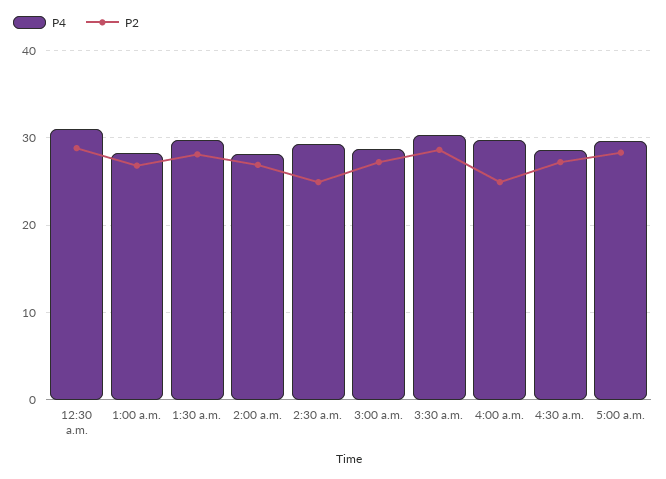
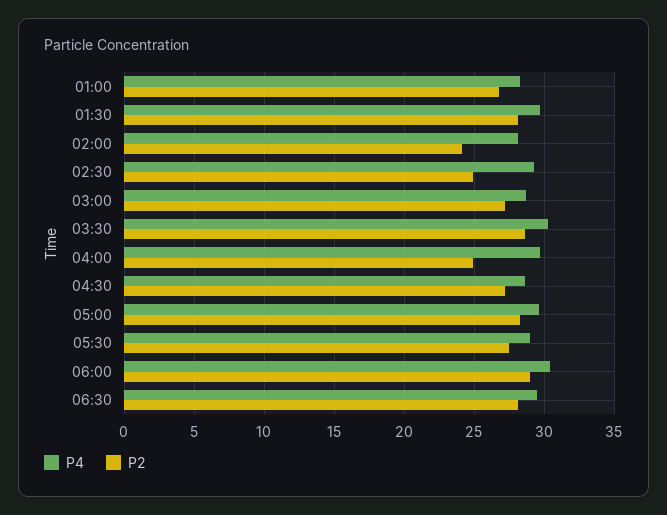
P4, 12:30 a.m.: 31 -> none
P2, 12:30 a.m.: 29 -> none
P2, 2:00 a.m.: 27 -> 24
P4, 05:30: none -> 29
P2, 05:30: none -> 27.5
P4, 06:00: none -> 30.5
P2, 06:00: none -> 29
P4, 06:30: none -> 29.5
P2, 06:30: none -> 28

